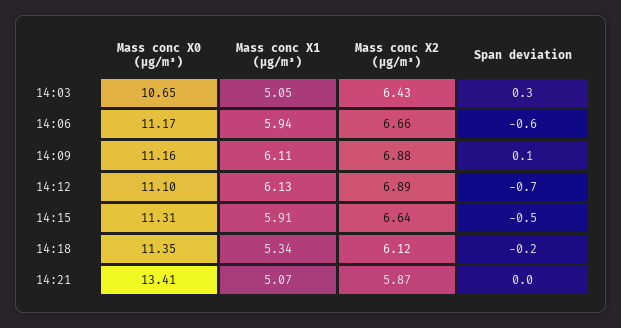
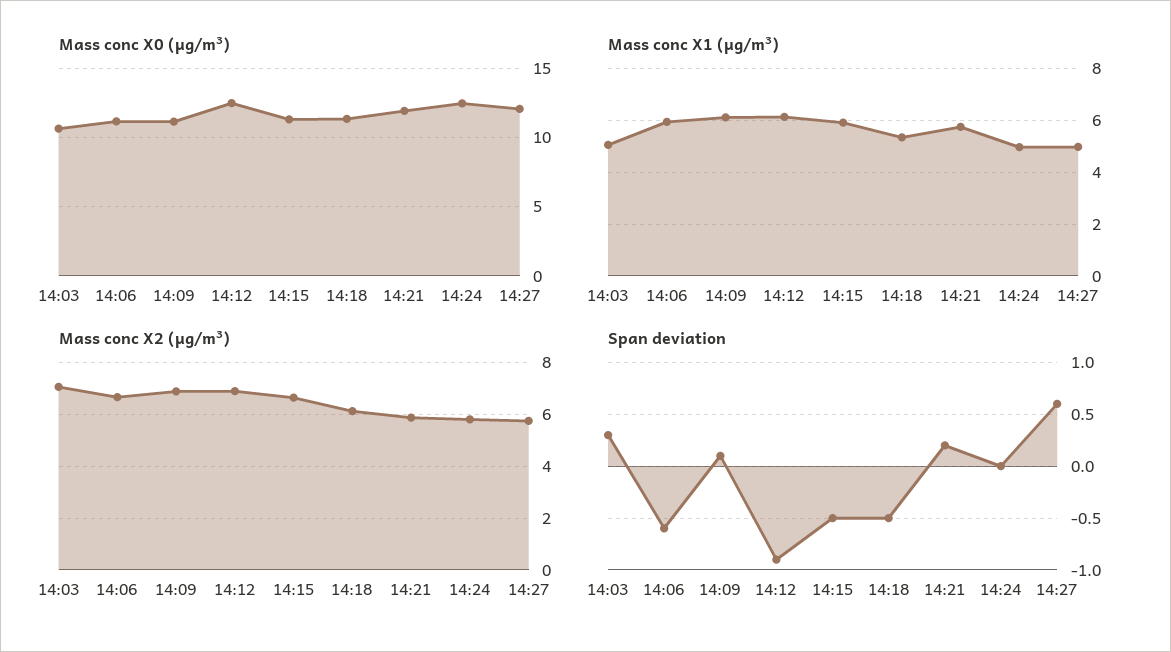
Mass conc X2 (μg/m³), 14:03: 6.43 -> 7
Mass conc X0 (μg/m³), 14:12: 11.1 -> 12.5
Span deviation, 14:12: -0.7 -> -0.9
Span deviation, 14:18: -0.2 -> -0.5
Mass conc X0 (μg/m³), 14:21: 13.41 -> 12
Mass conc X1 (μg/m³), 14:21: 5.07 -> 5.75
Span deviation, 14:21: 0 -> 0.2
Mass conc X0 (μg/m³), 14:24: none -> 12.5
Mass conc X0 (μg/m³), 14:27: none -> 12
Mass conc X1 (μg/m³), 14:24: none -> 5
Mass conc X1 (μg/m³), 14:27: none -> 5
Mass conc X2 (μg/m³), 14:24: none -> 5.75
Mass conc X2 (μg/m³), 14:27: none -> 5.75
Span deviation, 14:24: none -> 0
Span deviation, 14:27: none -> 0.6

